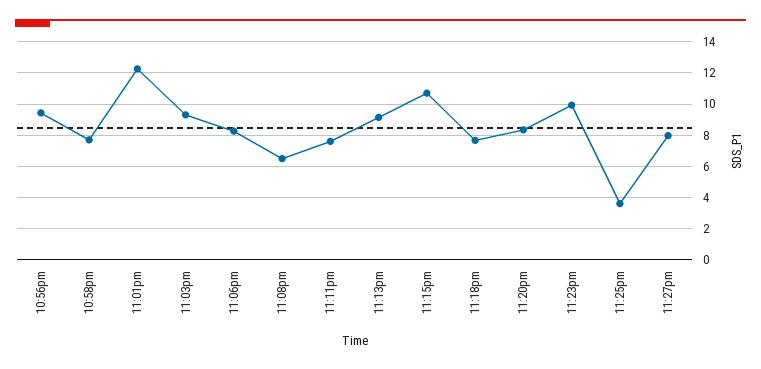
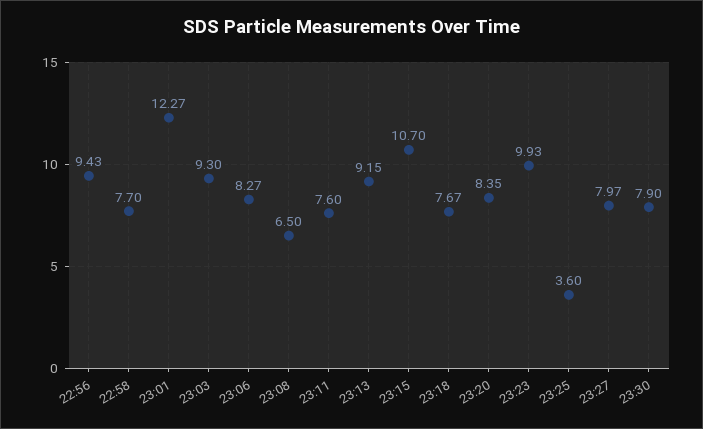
23:30: none -> 7.9

